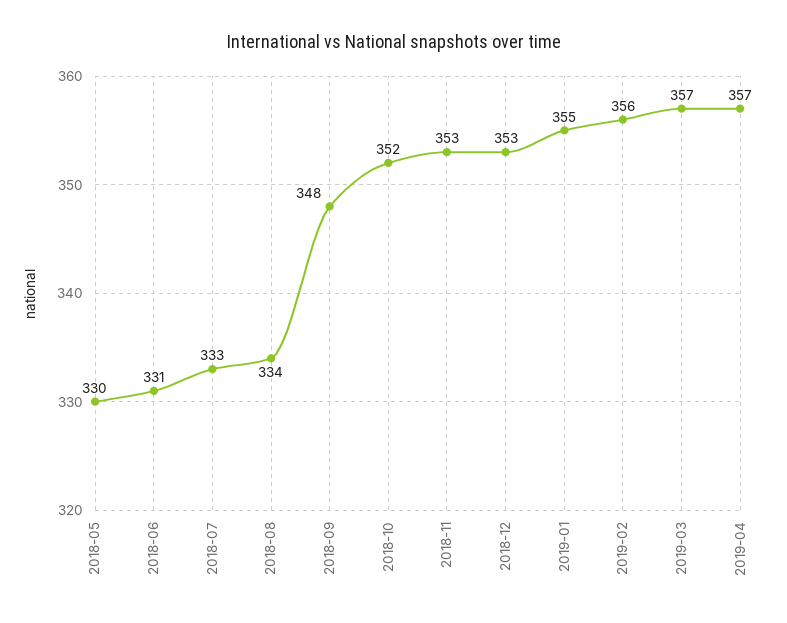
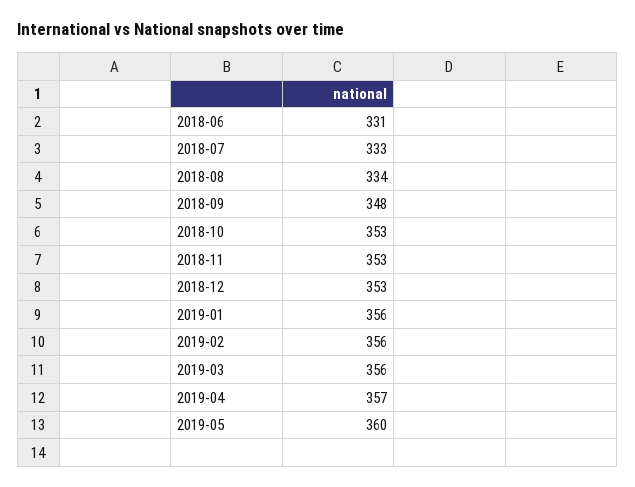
2018-05: 330 -> none
2018-10: 352 -> 353
2019-01: 355 -> 356
2019-03: 357 -> 356
2019-05: none -> 360

